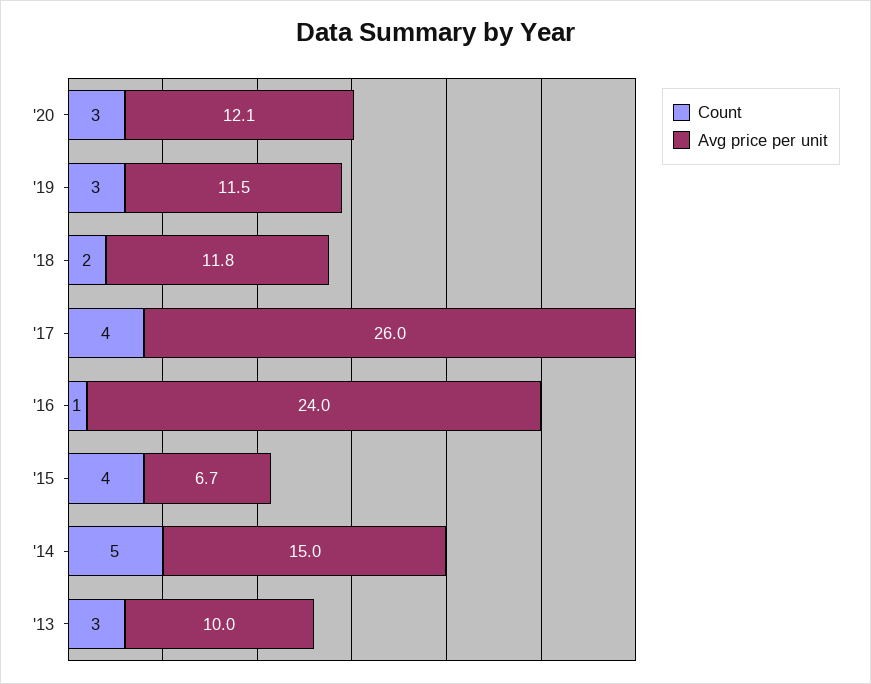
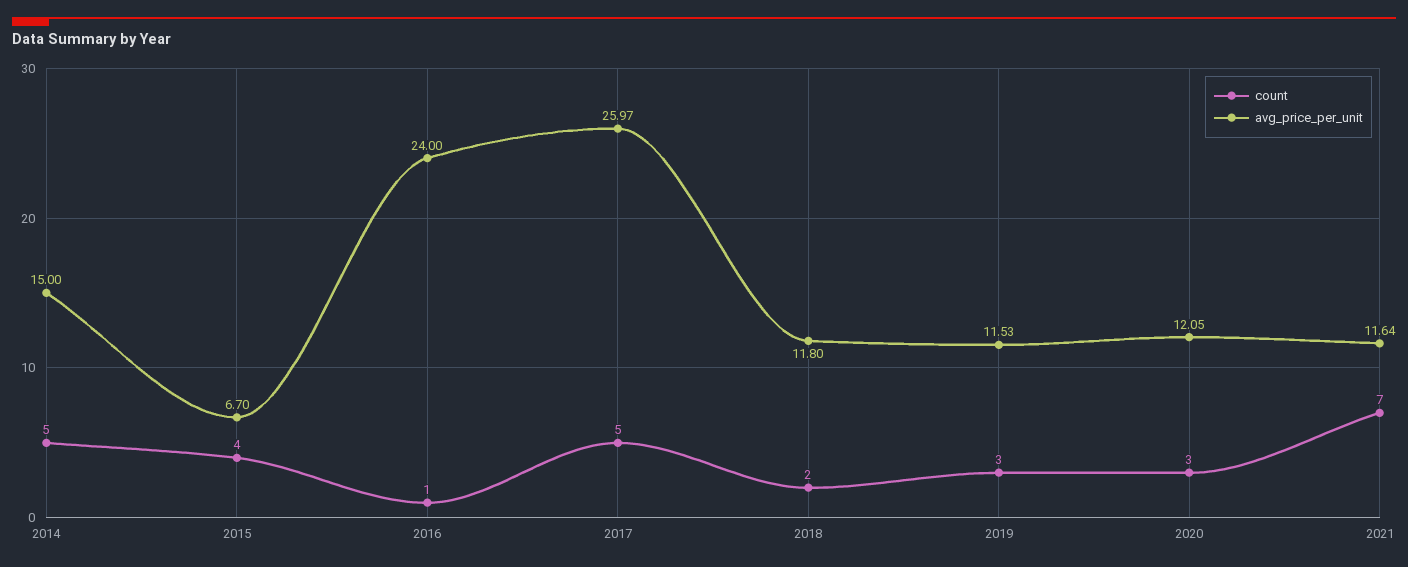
Count, '17: 4 -> 5
Count, '13: 3 -> none
Avg price per unit, '13: 10 -> none
Count, 2021: none -> 7
Avg price per unit, 2021: none -> 11.64

